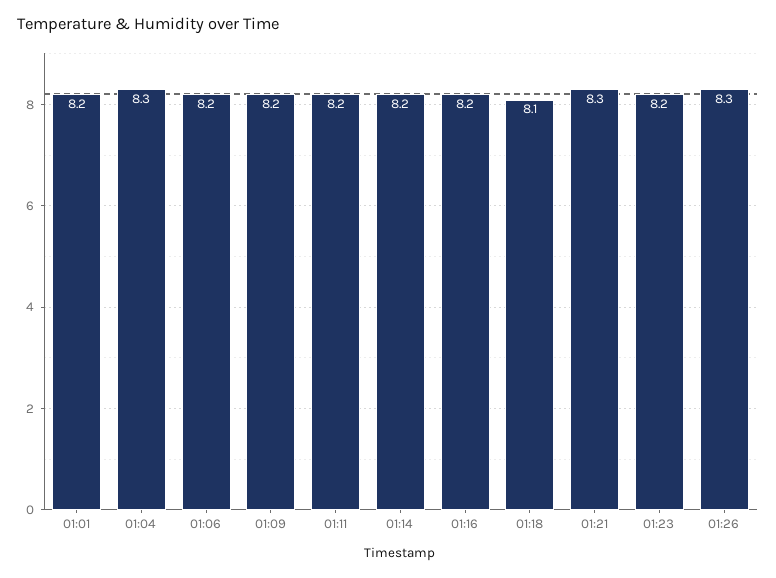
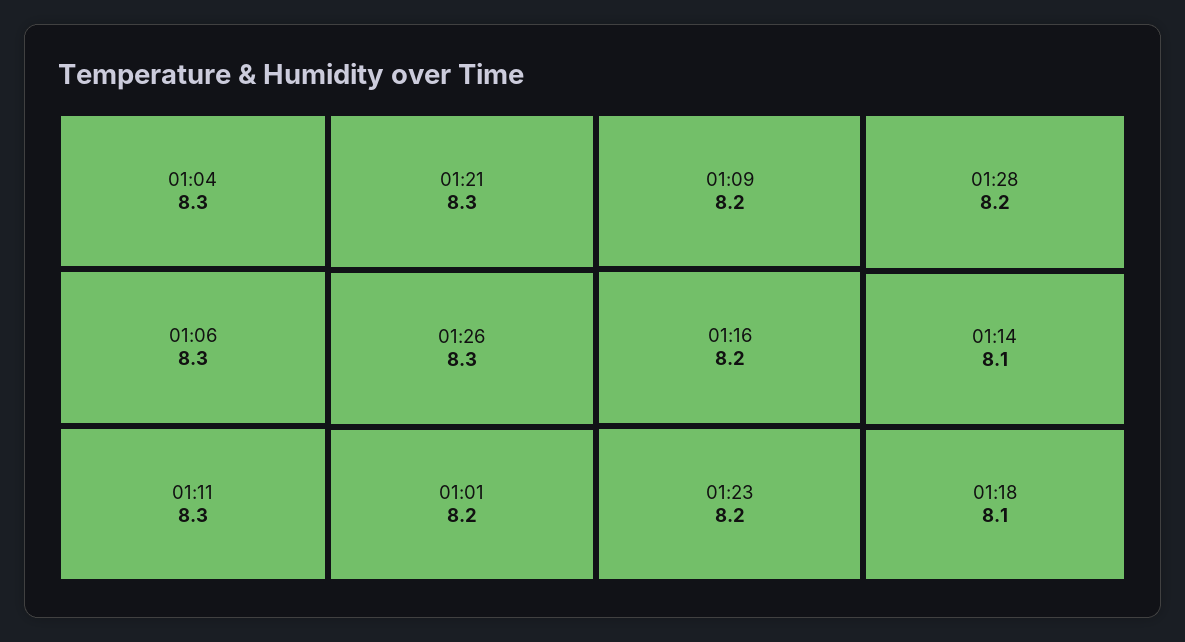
01:06: 8.2 -> 8.3
01:11: 8.2 -> 8.3
01:14: 8.2 -> 8.1
01:28: none -> 8.2

